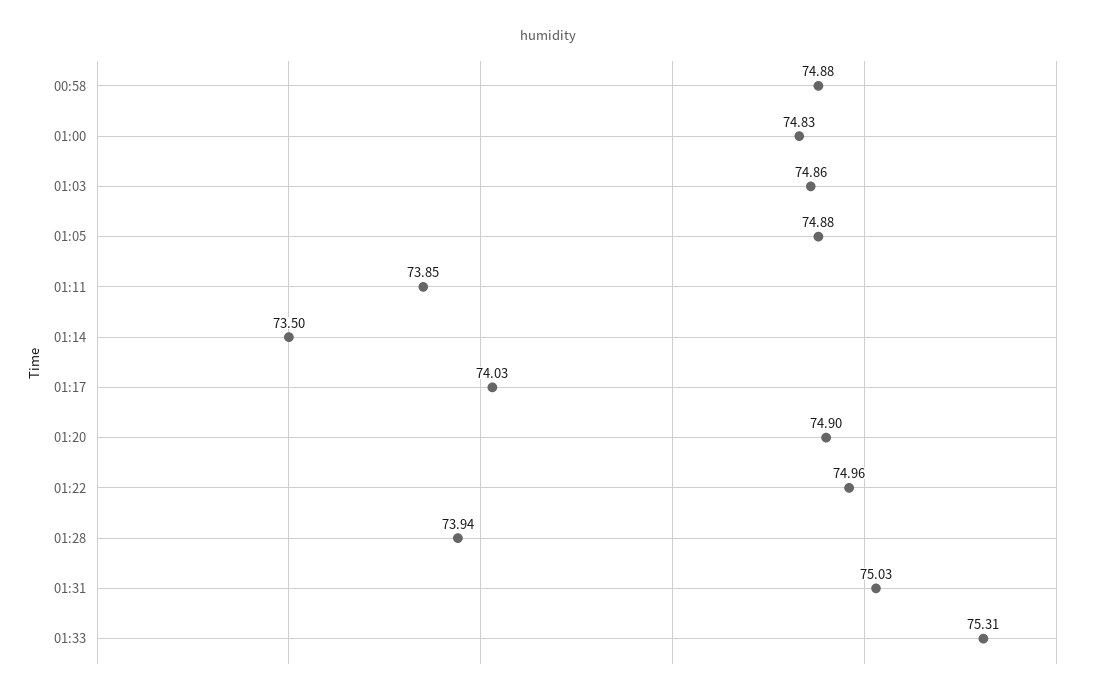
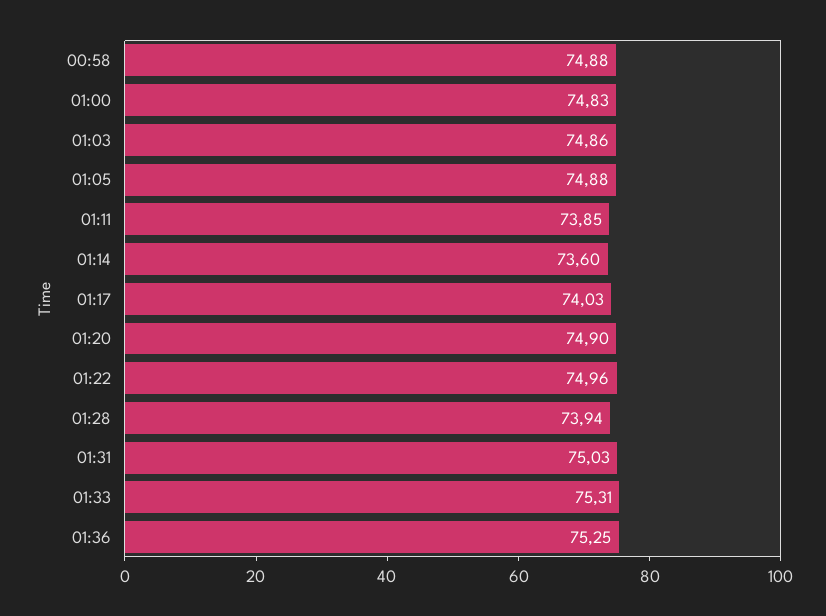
01:14: 73.5 -> 73.6
01:36: none -> 75.25

